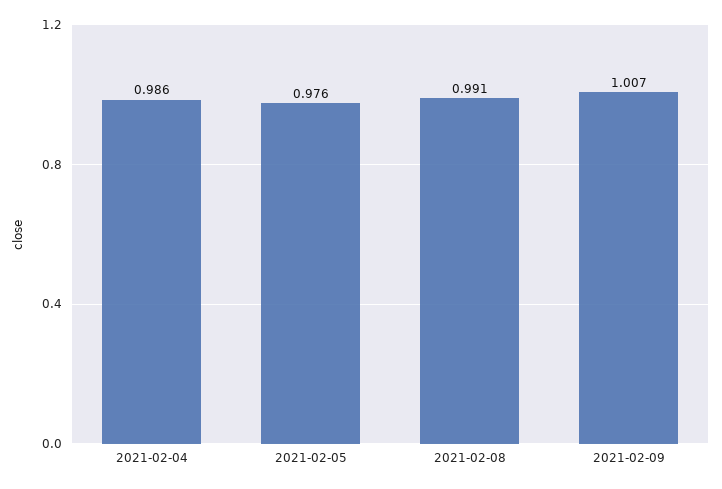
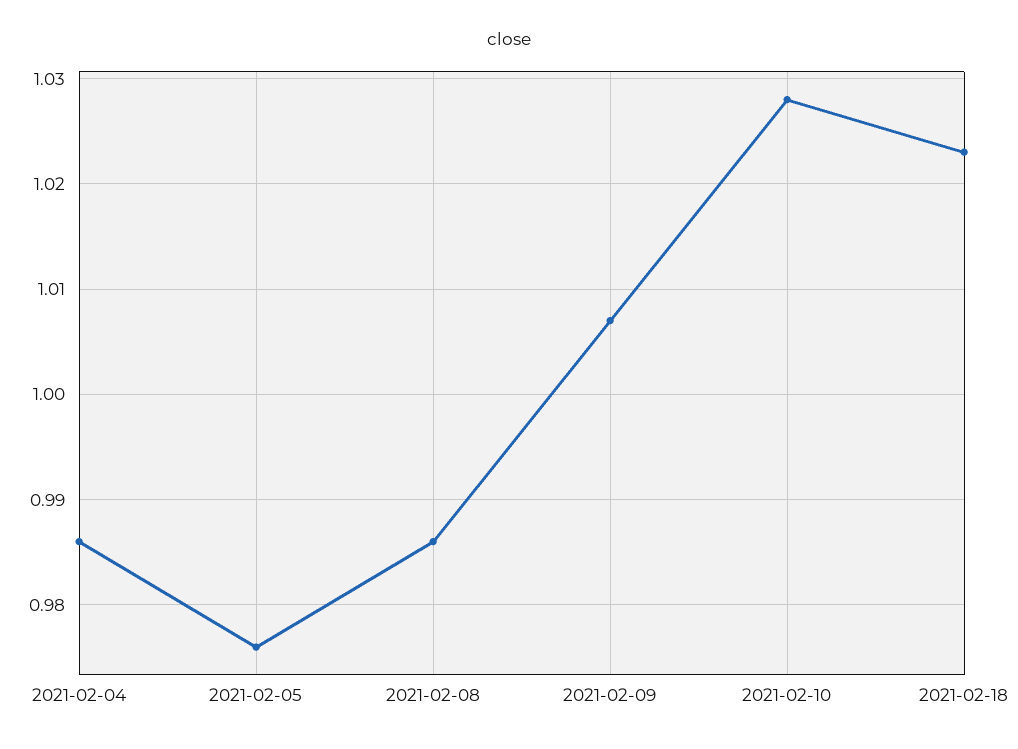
2021-02-08: 0.991 -> 0.986
2021-02-10: none -> 1.028
2021-02-18: none -> 1.023

